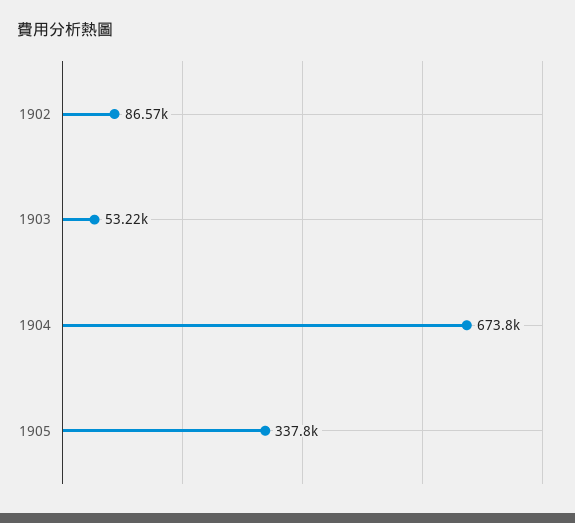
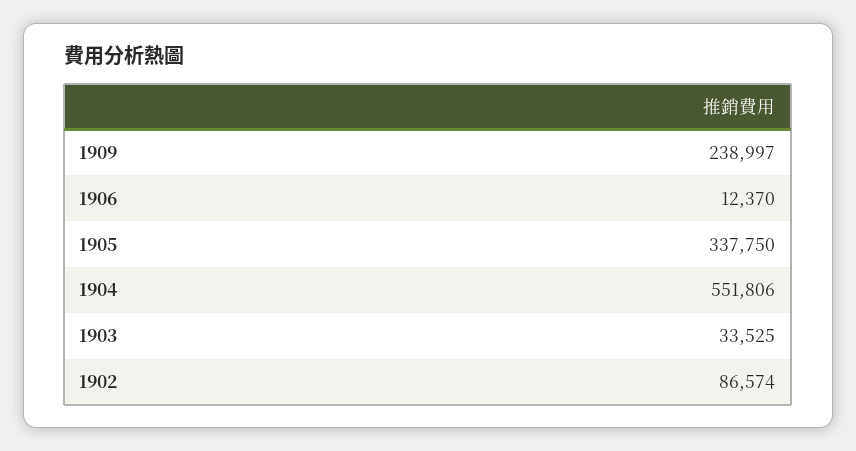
1903: 53220 -> 33525
1904: 673800 -> 551806
1909: none -> 238997
1906: none -> 12370

